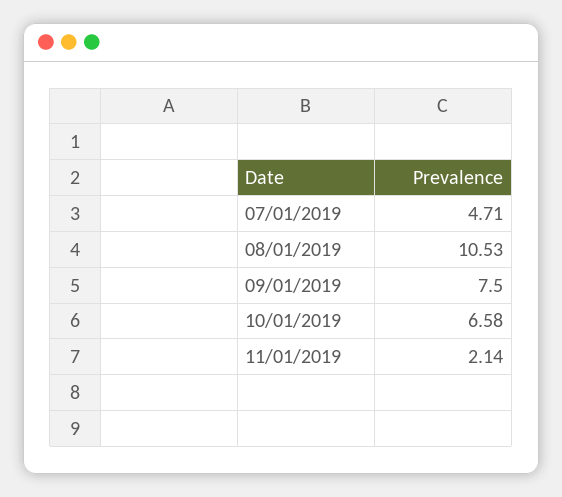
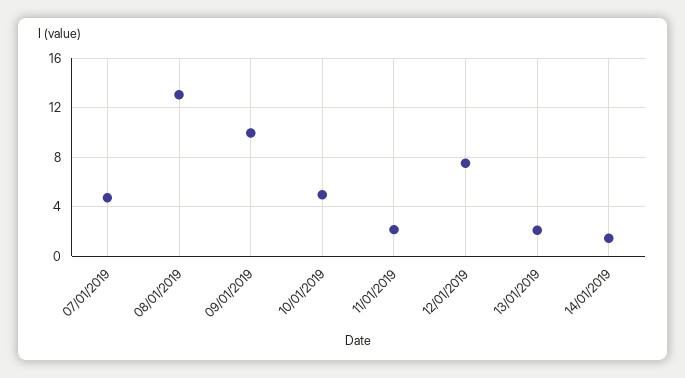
08/01/2019: 10.53 -> 13
09/01/2019: 7.5 -> 10
10/01/2019: 6.58 -> 5
12/01/2019: none -> 7.5
13/01/2019: none -> 2
14/01/2019: none -> 1.5

